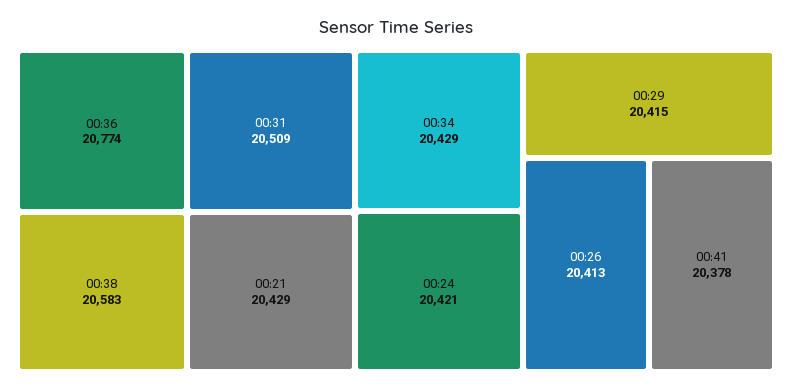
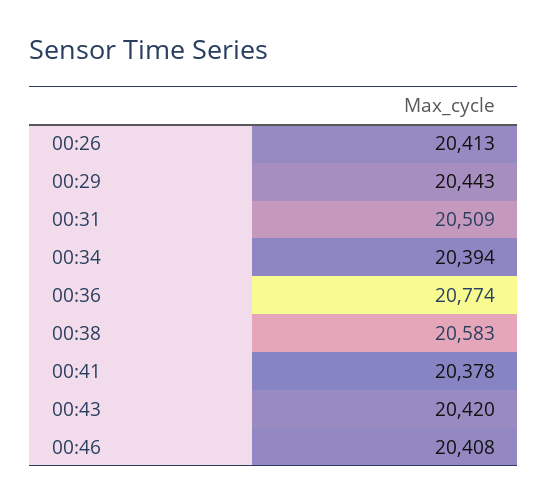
00:21: 20429 -> none
00:34: 20429 -> 20394
00:24: 20421 -> none
00:29: 20415 -> 20443
00:43: none -> 20420
00:46: none -> 20408

